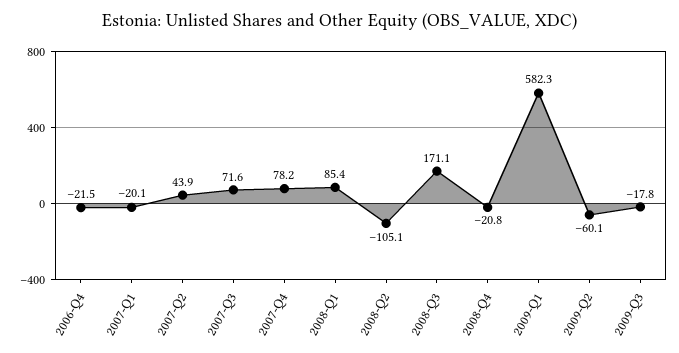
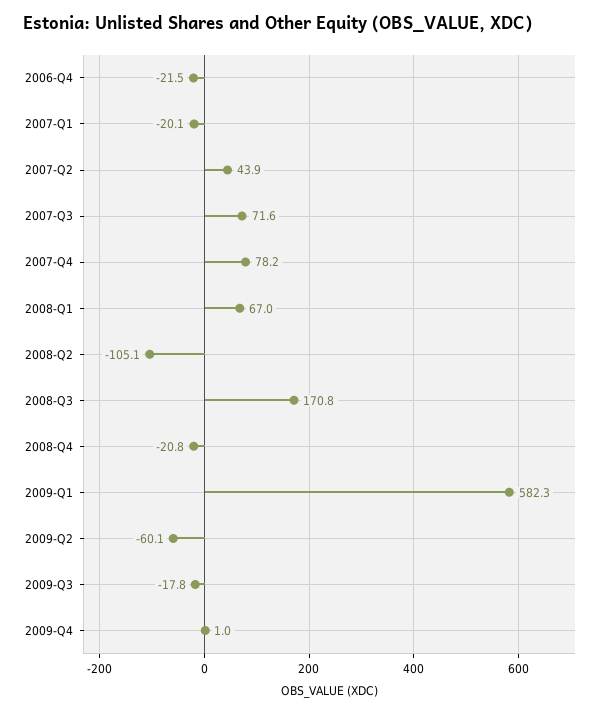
2008-Q1: 85.4 -> 67
2008-Q3: 171.1 -> 170.8
2009-Q4: none -> 1

